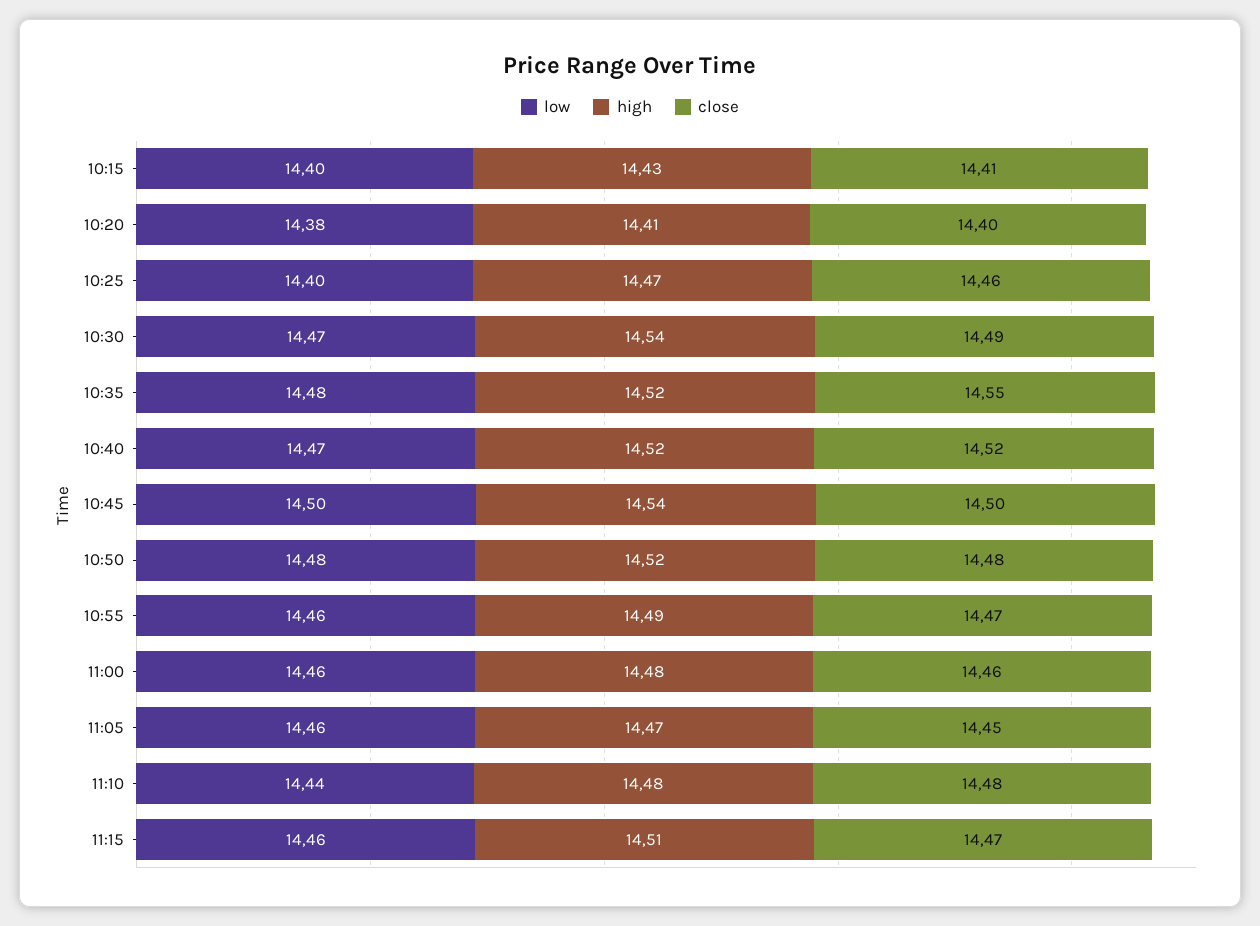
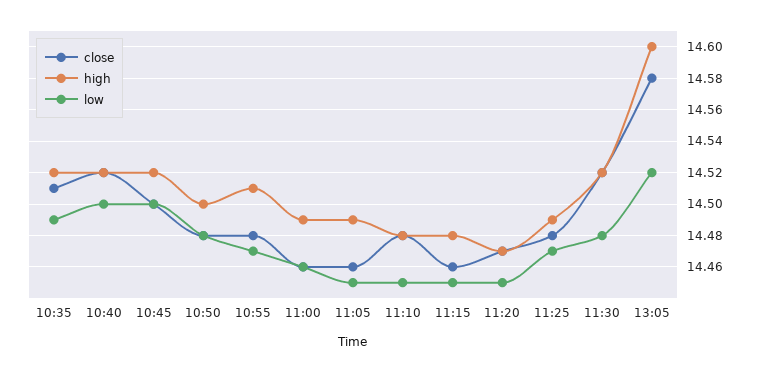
low, 10:15: 14.4 -> none
high, 10:15: 14.43 -> none
close, 10:15: 14.41 -> none
low, 10:20: 14.38 -> none
high, 10:20: 14.41 -> none
close, 10:20: 14.4 -> none
low, 10:25: 14.4 -> none
high, 10:25: 14.47 -> none
close, 10:25: 14.46 -> none
low, 10:30: 14.47 -> none
high, 10:30: 14.54 -> none
close, 10:30: 14.49 -> none
low, 10:35: 14.48 -> 14.49
close, 10:35: 14.55 -> 14.51
low, 10:40: 14.47 -> 14.5
high, 10:45: 14.54 -> 14.52
high, 10:50: 14.52 -> 14.5
low, 10:55: 14.46 -> 14.47
high, 10:55: 14.49 -> 14.51
close, 10:55: 14.47 -> 14.48
high, 11:00: 14.48 -> 14.49
low, 11:05: 14.46 -> 14.45
high, 11:05: 14.47 -> 14.49
close, 11:05: 14.45 -> 14.46
low, 11:10: 14.44 -> 14.45
low, 11:15: 14.46 -> 14.45
high, 11:15: 14.51 -> 14.48
close, 11:15: 14.47 -> 14.46
close, 11:20: none -> 14.47
high, 11:20: none -> 14.47
low, 11:20: none -> 14.45
close, 11:25: none -> 14.48
high, 11:25: none -> 14.49
low, 11:25: none -> 14.47
close, 11:30: none -> 14.52
high, 11:30: none -> 14.52
low, 11:30: none -> 14.48
close, 13:05: none -> 14.58
high, 13:05: none -> 14.6
low, 13:05: none -> 14.52

